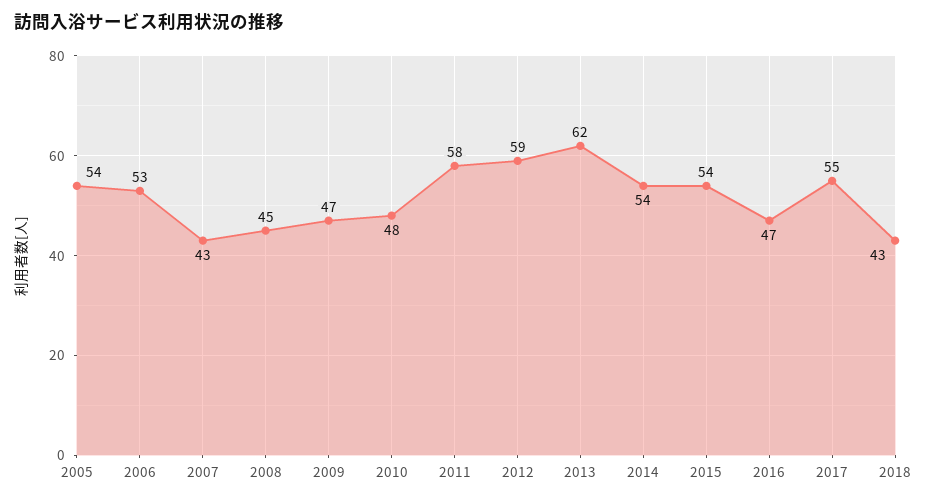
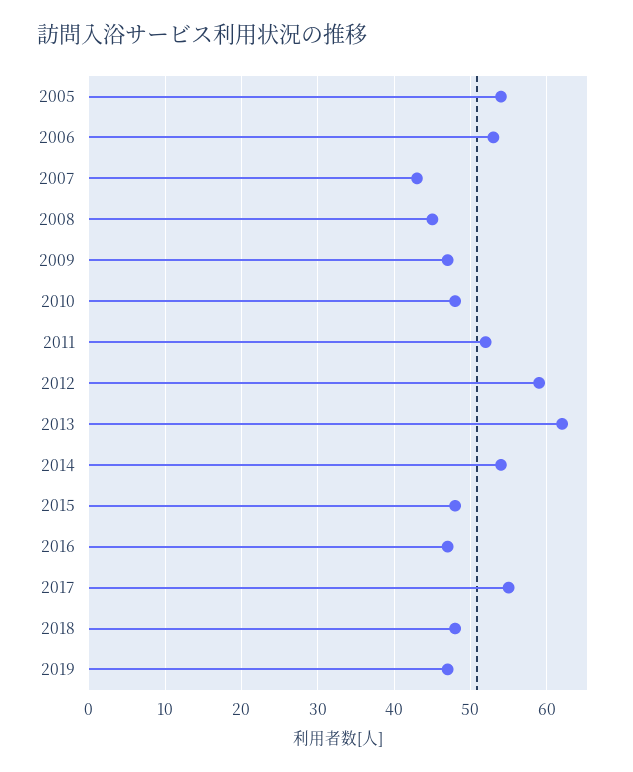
2011: 58 -> 52
2015: 54 -> 48
2018: 43 -> 48
2019: none -> 47

